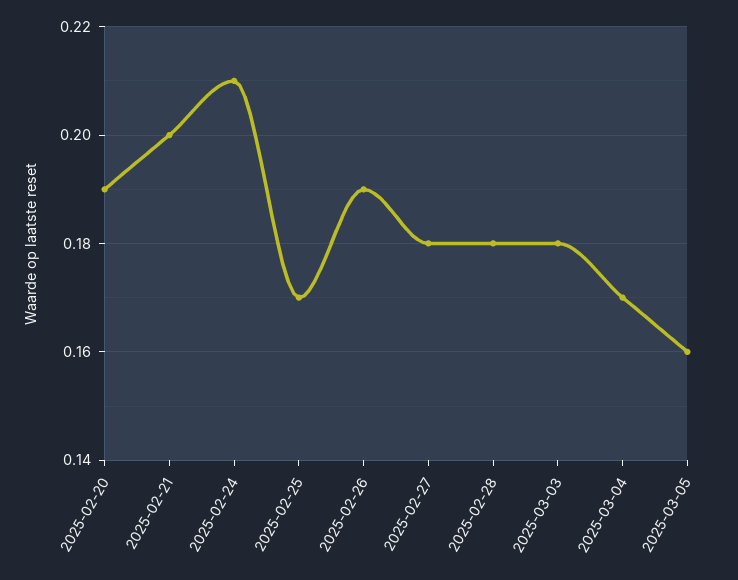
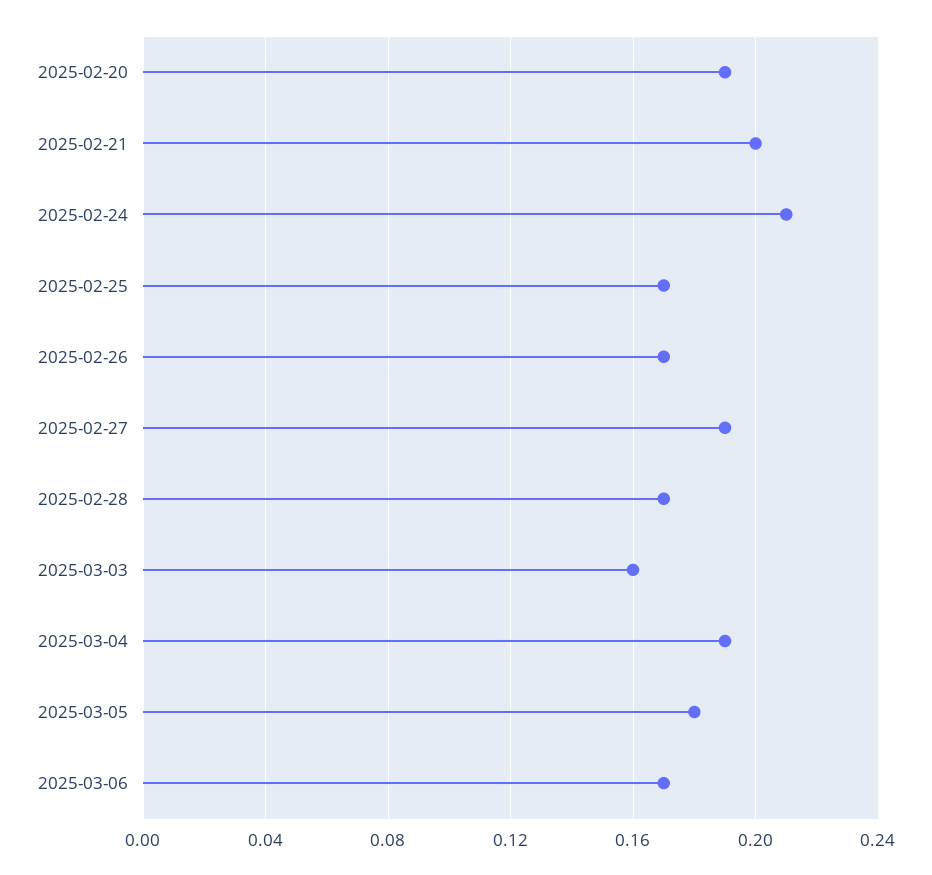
2025-02-26: 0.19 -> 0.17
2025-02-27: 0.18 -> 0.19
2025-02-28: 0.18 -> 0.17
2025-03-03: 0.18 -> 0.16
2025-03-04: 0.17 -> 0.19
2025-03-05: 0.16 -> 0.18
2025-03-06: none -> 0.17

